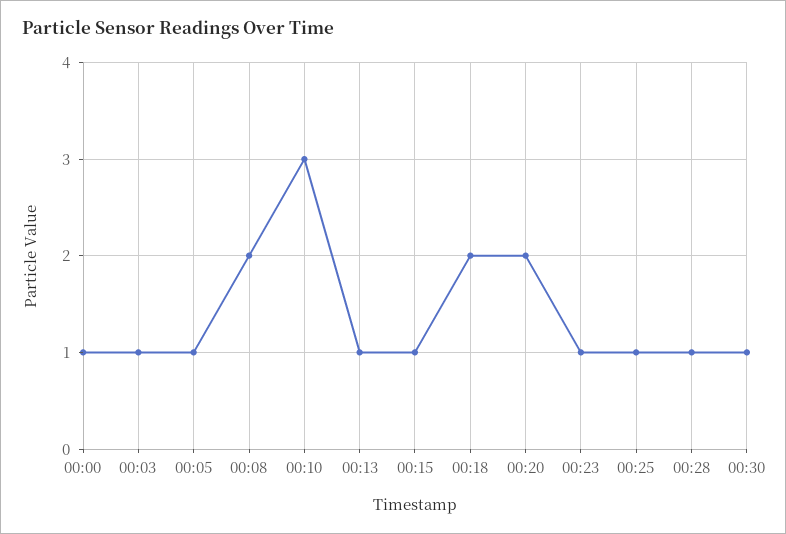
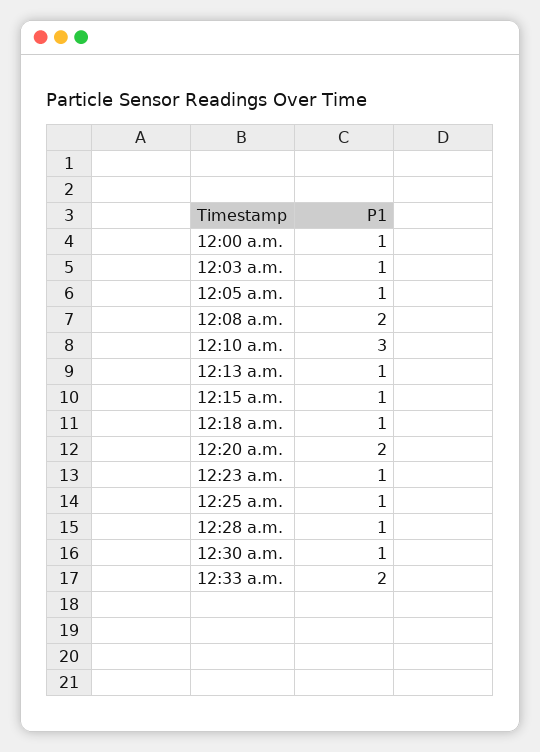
00:18: 2 -> 1
12:33 a.m.: none -> 2

